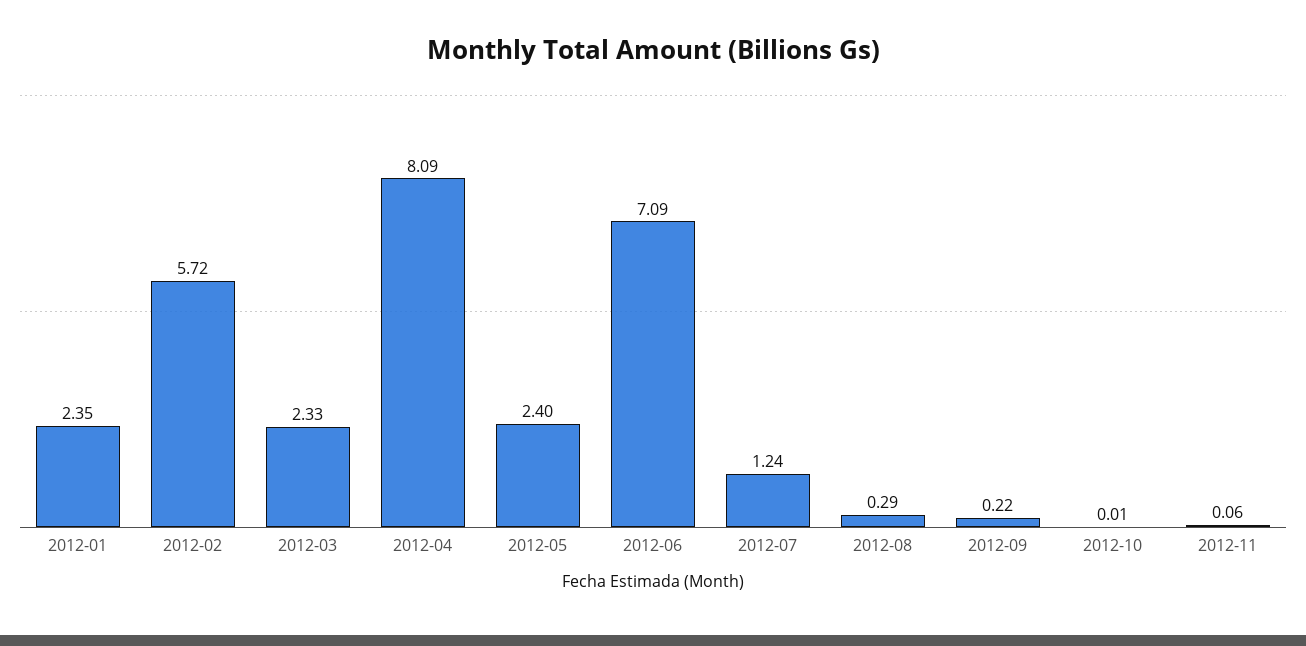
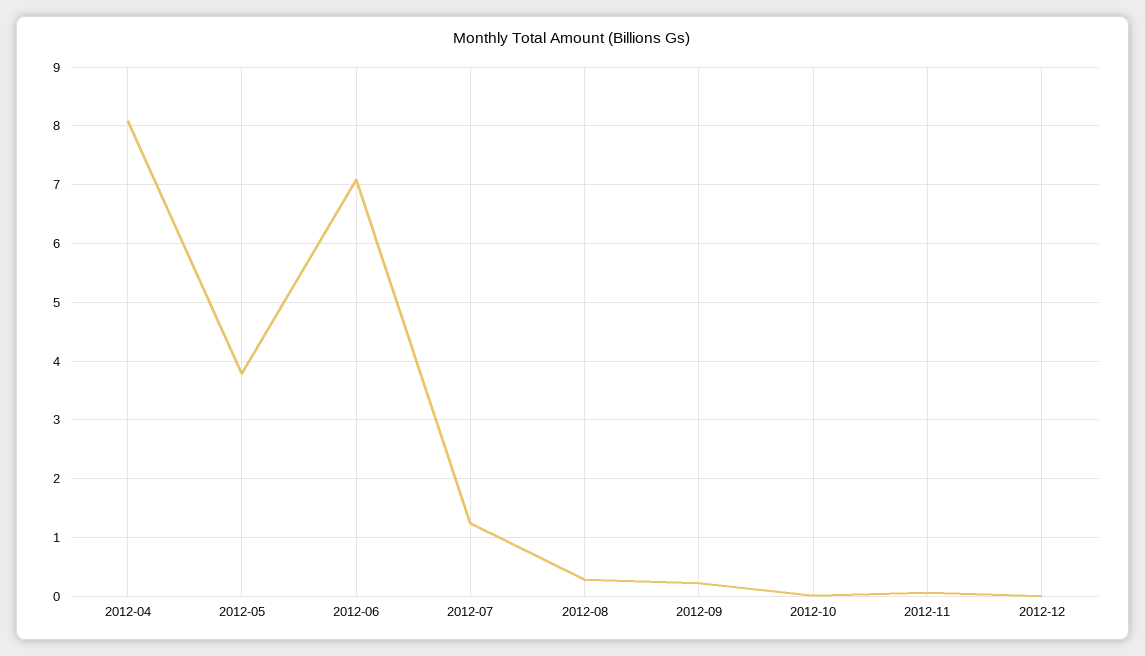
2012-01: 2.35 -> none
2012-02: 5.72 -> none
2012-03: 2.33 -> none
2012-05: 2.4 -> 3.8
2012-12: none -> 0

